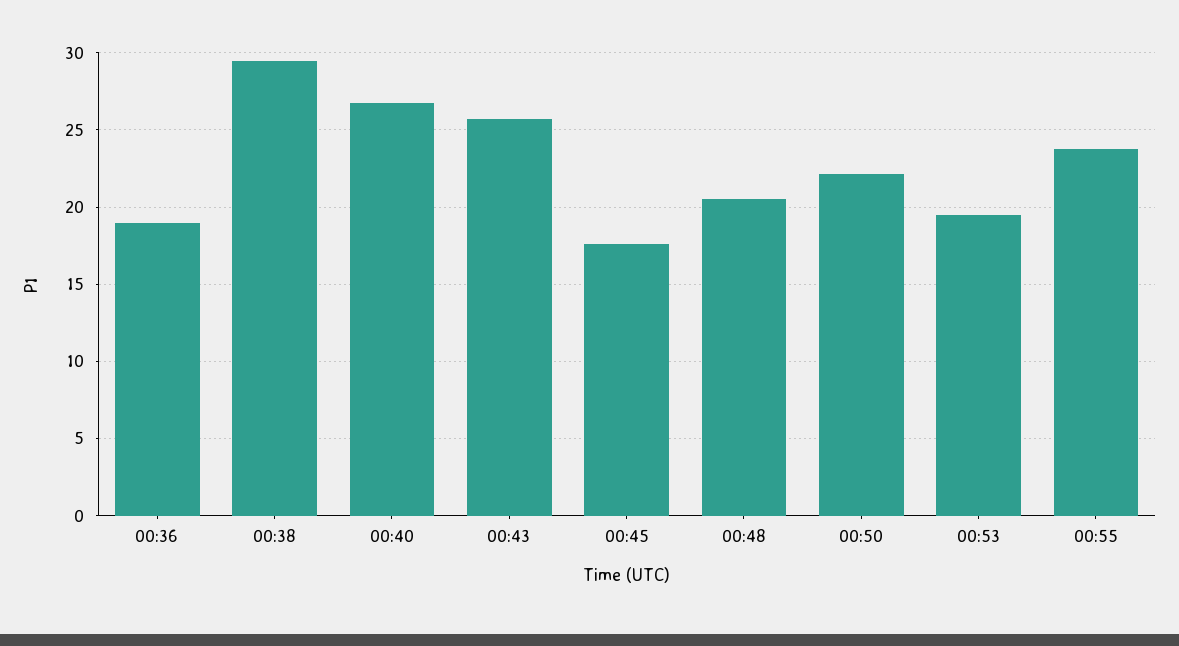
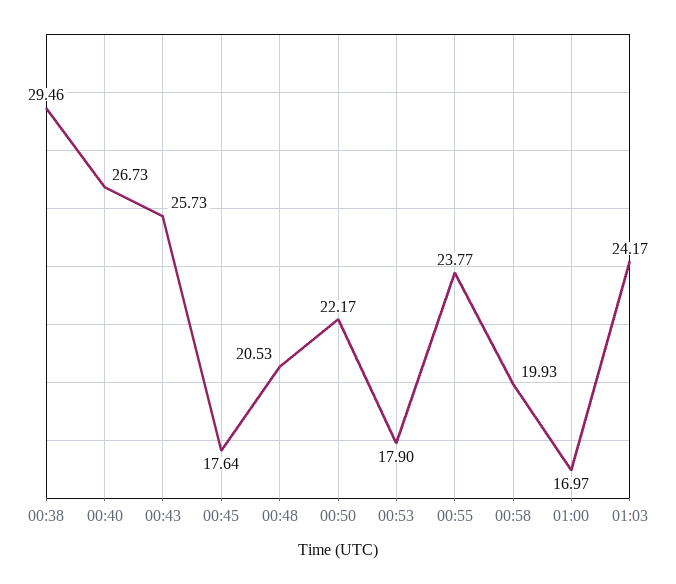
00:36: 19 -> none
00:53: 19.5 -> 17.9
00:58: none -> 19.93
01:00: none -> 16.97
01:03: none -> 24.17

